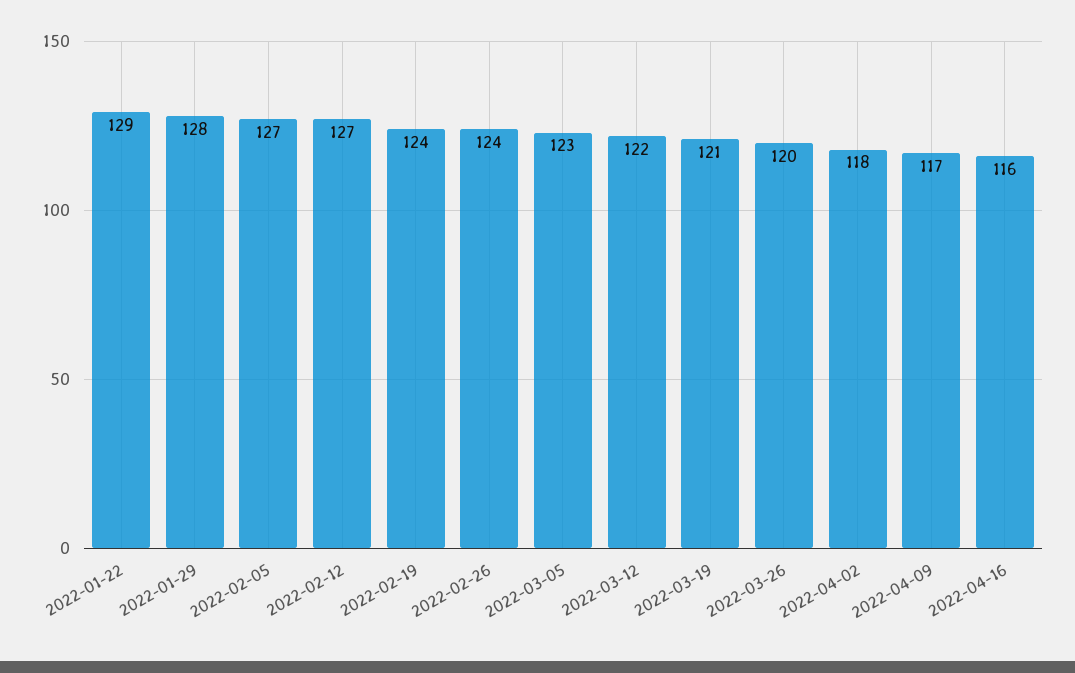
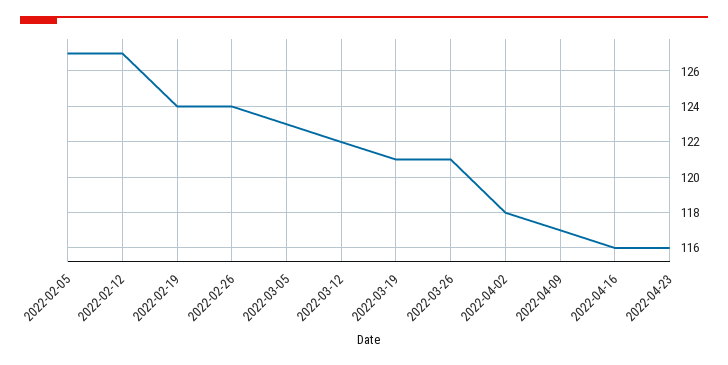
2022-01-22: 129 -> none
2022-01-29: 128 -> none
2022-03-26: 120 -> 121
2022-04-23: none -> 116

